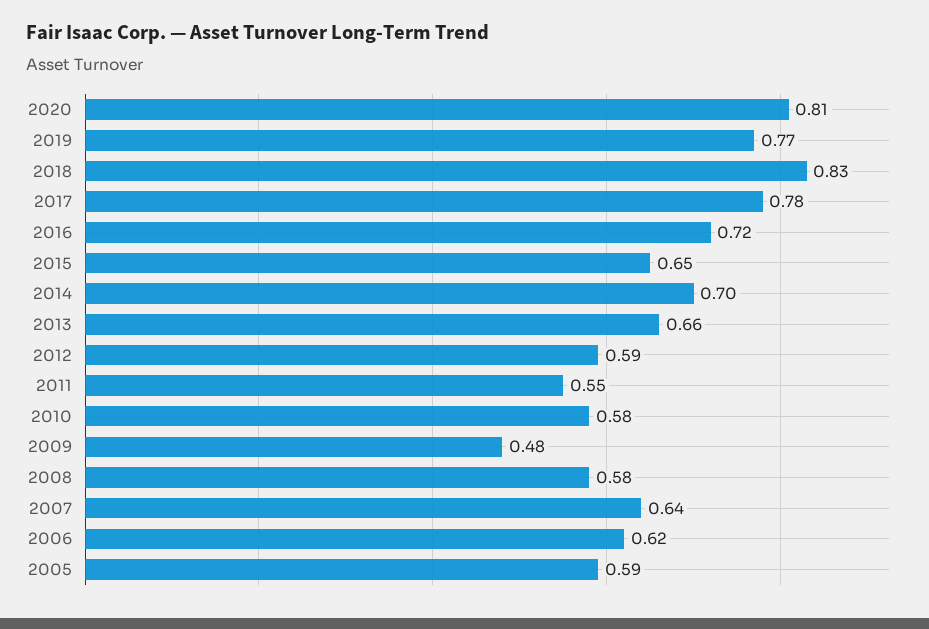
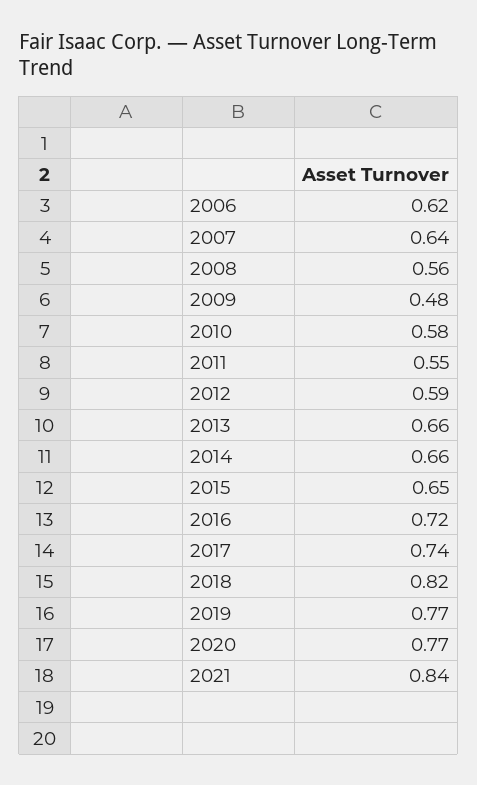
2020: 0.81 -> 0.77
2018: 0.83 -> 0.82
2017: 0.78 -> 0.74
2014: 0.7 -> 0.66
2008: 0.58 -> 0.56
2005: 0.59 -> none
2021: none -> 0.84

